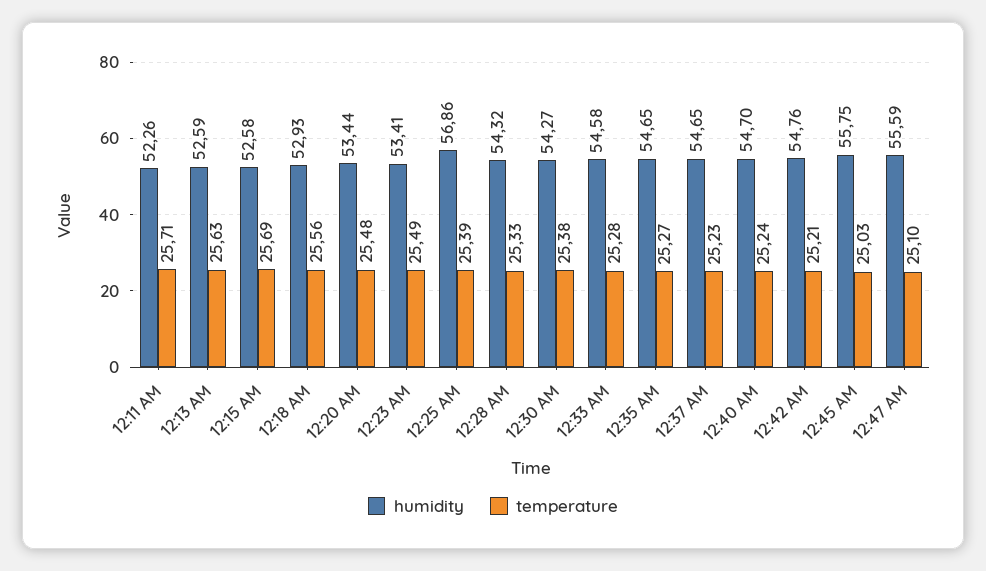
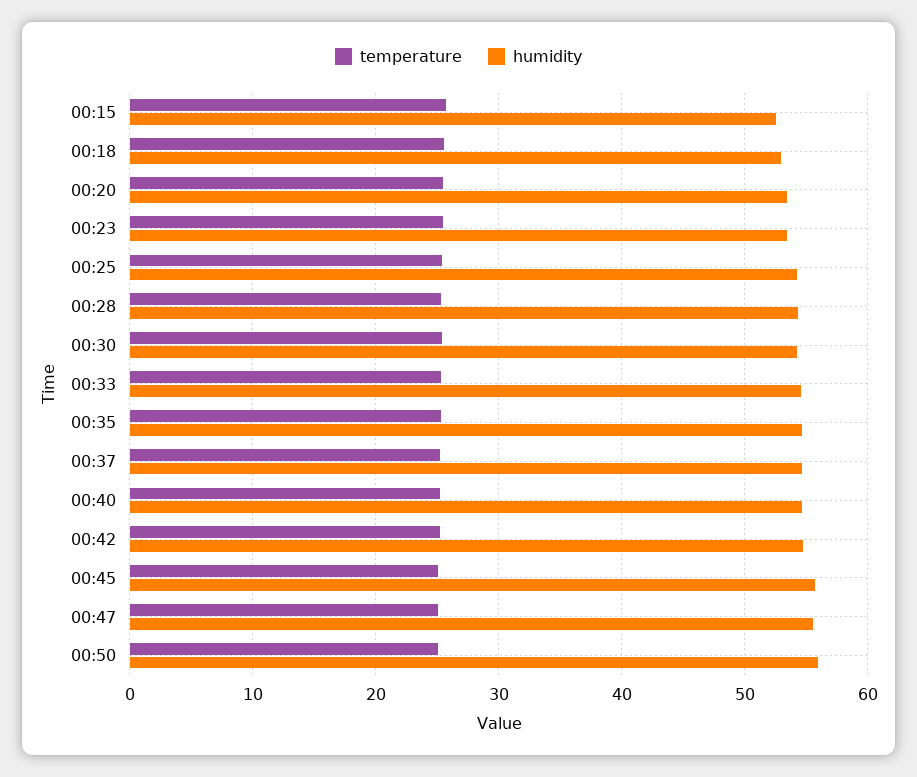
humidity, 12:11 AM: 52.26 -> none
temperature, 12:11 AM: 25.71 -> none
humidity, 12:13 AM: 52.59 -> none
temperature, 12:13 AM: 25.63 -> none
humidity, 12:25 AM: 56.86 -> 54
temperature, 00:50: none -> 25
humidity, 00:50: none -> 56

